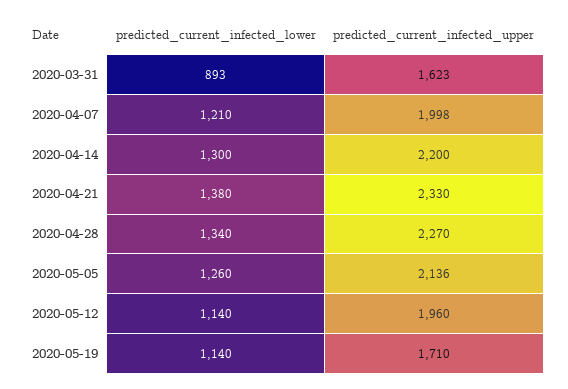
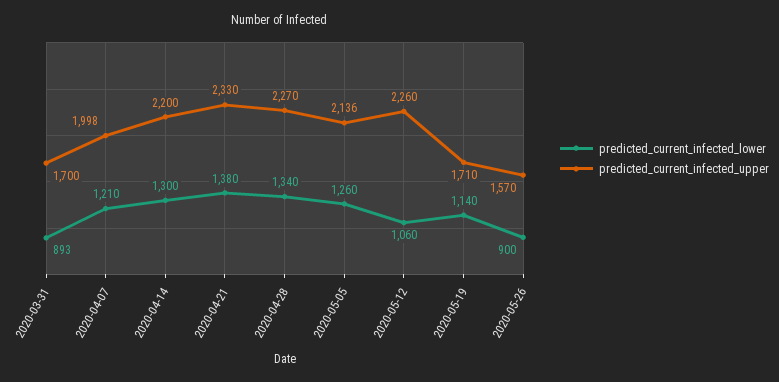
predicted_current_infected_upper, 2020-03-31: 1623 -> 1700
predicted_current_infected_lower, 2020-05-12: 1140 -> 1060
predicted_current_infected_upper, 2020-05-12: 1960 -> 2260
predicted_current_infected_lower, 2020-05-26: none -> 900
predicted_current_infected_upper, 2020-05-26: none -> 1570

